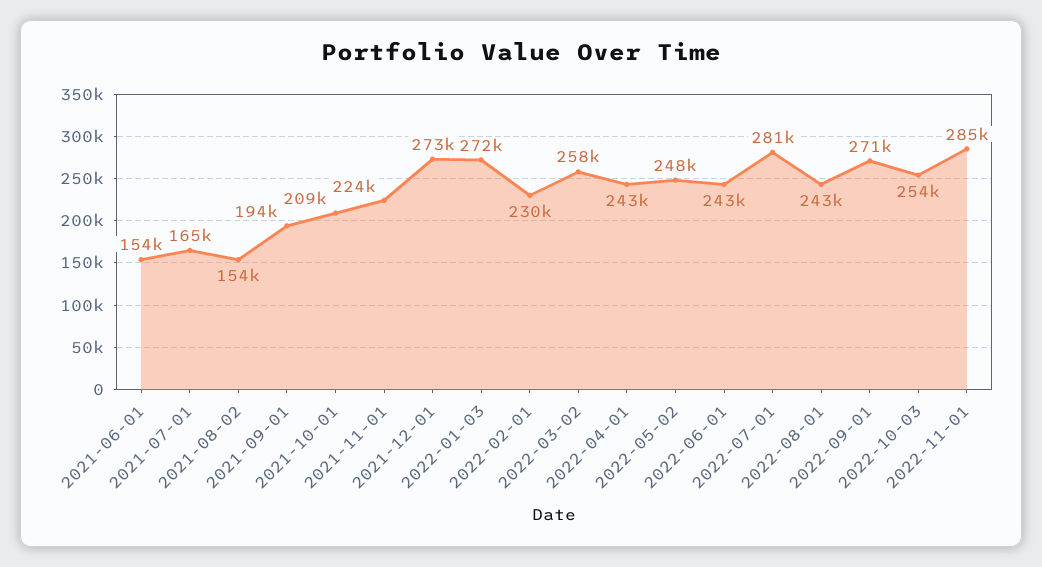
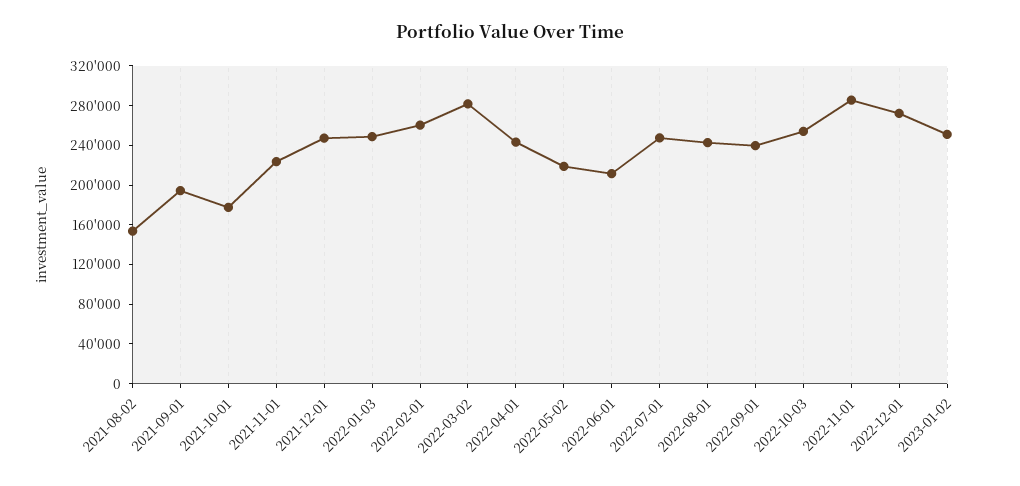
2021-06-01: 154000 -> none
2021-07-01: 165000 -> none
2021-10-01: 209000 -> 180000
2021-12-01: 273000 -> 250000
2022-01-03: 272000 -> 250000
2022-02-01: 230000 -> 260000
2022-03-02: 258000 -> 280000
2022-05-02: 248000 -> 220000
2022-06-01: 243000 -> 210000
2022-07-01: 281000 -> 250000
2022-09-01: 271000 -> 240000
2022-12-01: none -> 270000
2023-01-02: none -> 250000

